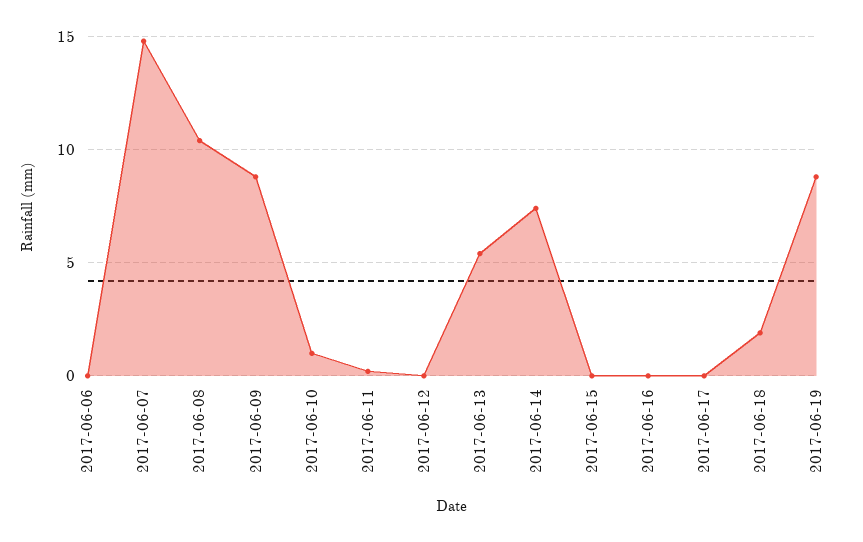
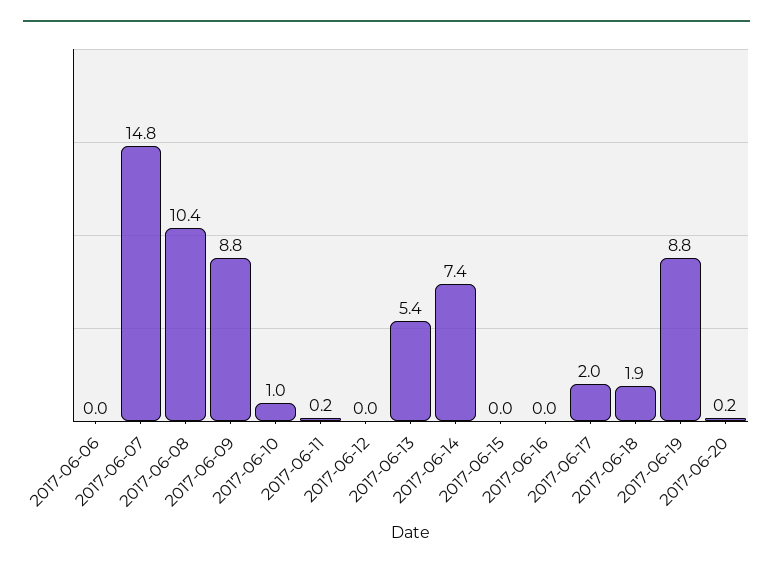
2017-06-17: 0 -> 2
2017-06-20: none -> 0.2

